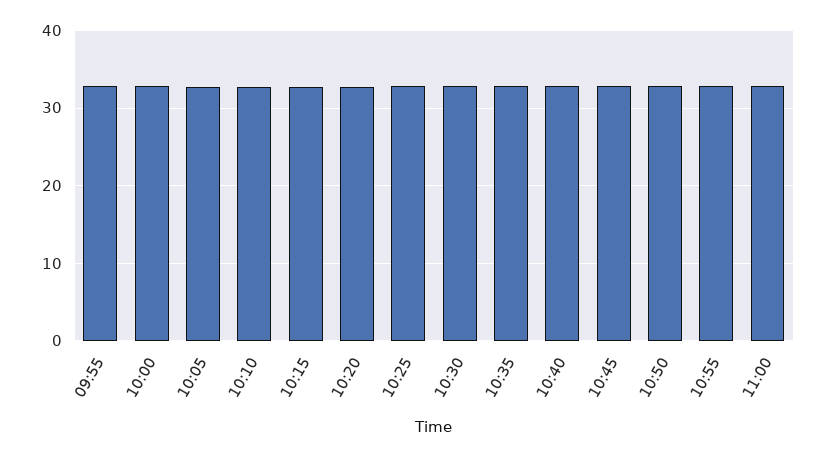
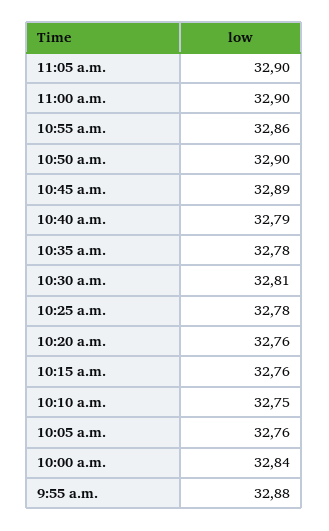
11:05 a.m.: none -> 32.9

